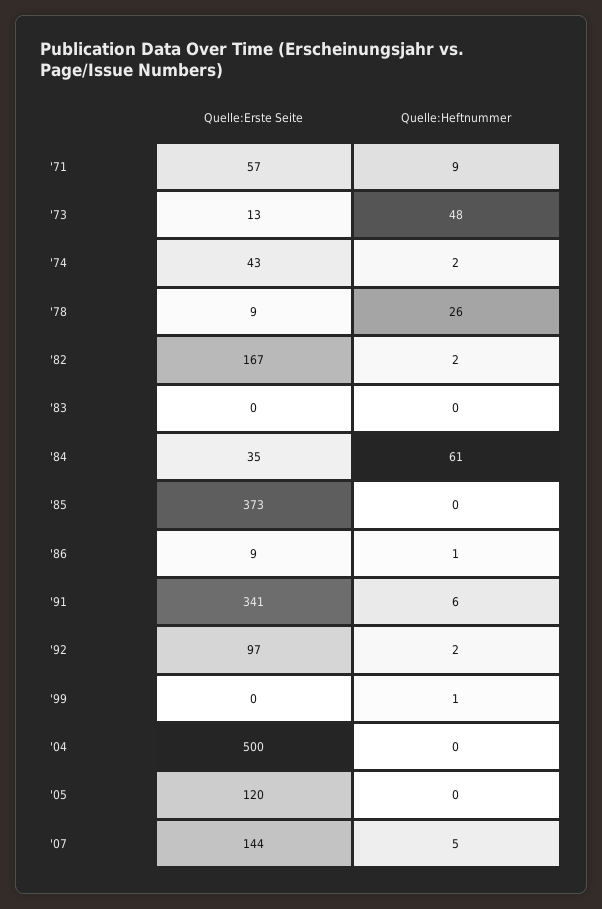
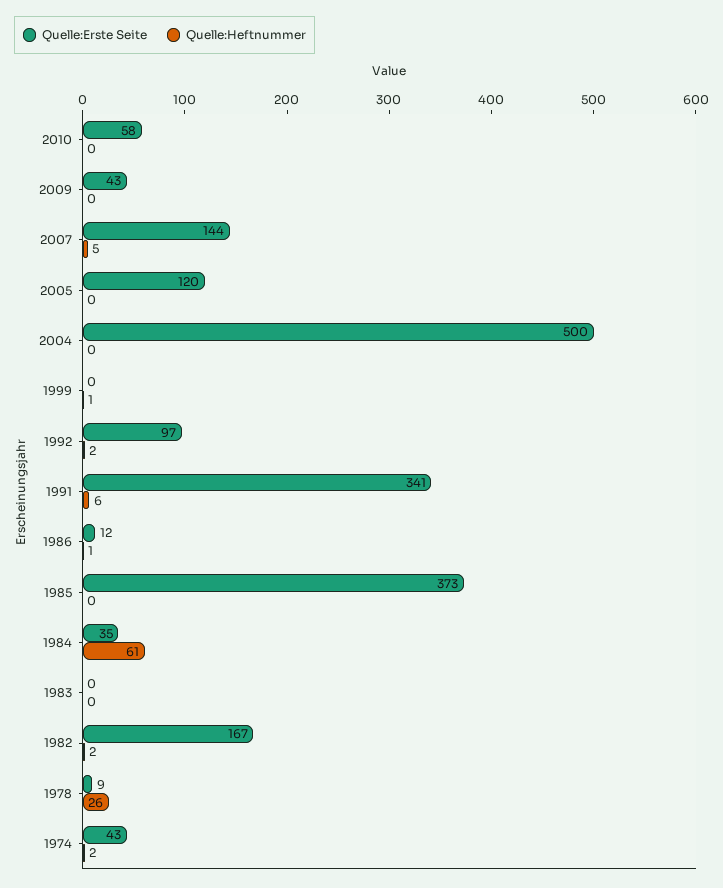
Quelle:Erste Seite, '71: 57 -> none
Quelle:Heftnummer, '71: 9 -> none
Quelle:Erste Seite, '73: 13 -> none
Quelle:Heftnummer, '73: 48 -> none
Quelle:Erste Seite, '86: 9 -> 12
Quelle:Erste Seite, 2010: none -> 58
Quelle:Heftnummer, 2010: none -> 0
Quelle:Erste Seite, 2009: none -> 43
Quelle:Heftnummer, 2009: none -> 0

